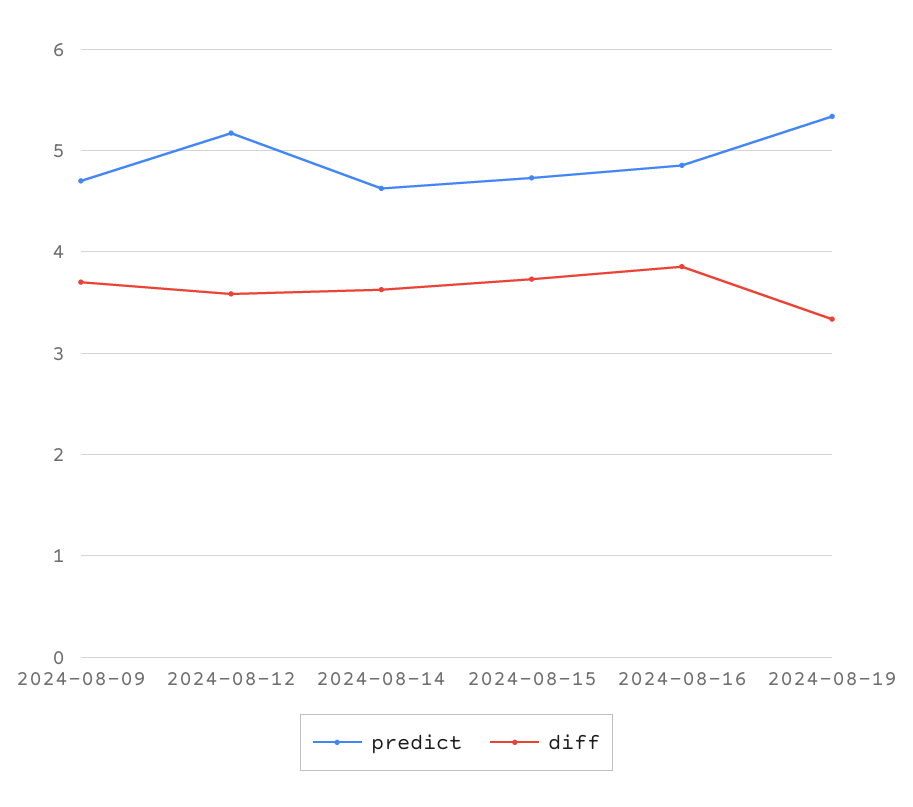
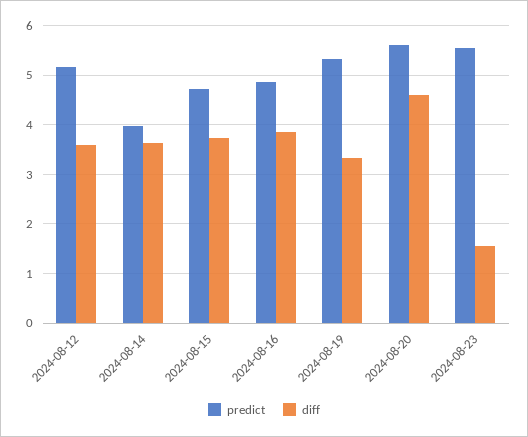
predict, 2024-08-09: 4.7 -> none
diff, 2024-08-09: 3.7 -> none
predict, 2024-08-14: 4.6 -> 4
predict, 2024-08-20: none -> 5.6
diff, 2024-08-20: none -> 4.6
predict, 2024-08-23: none -> 5.6
diff, 2024-08-23: none -> 1.6

